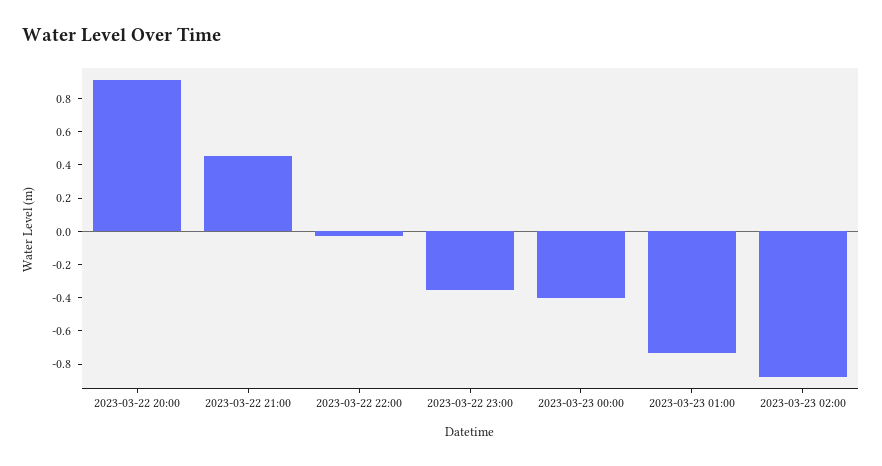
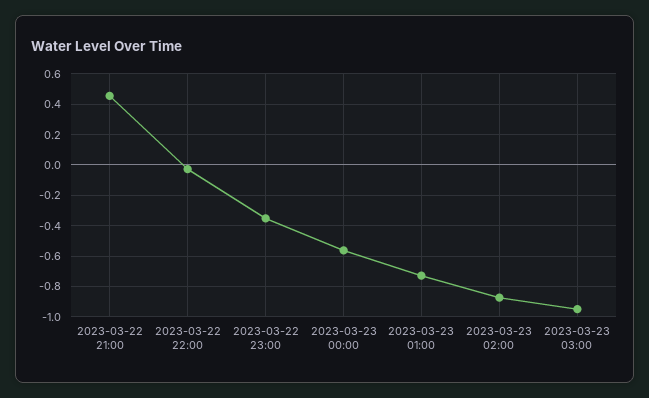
2023-03-22 20:00: 0.9 -> none
2023-03-23 00:00: -0.4 -> -0.55
2023-03-23 03:00: none -> -0.95

